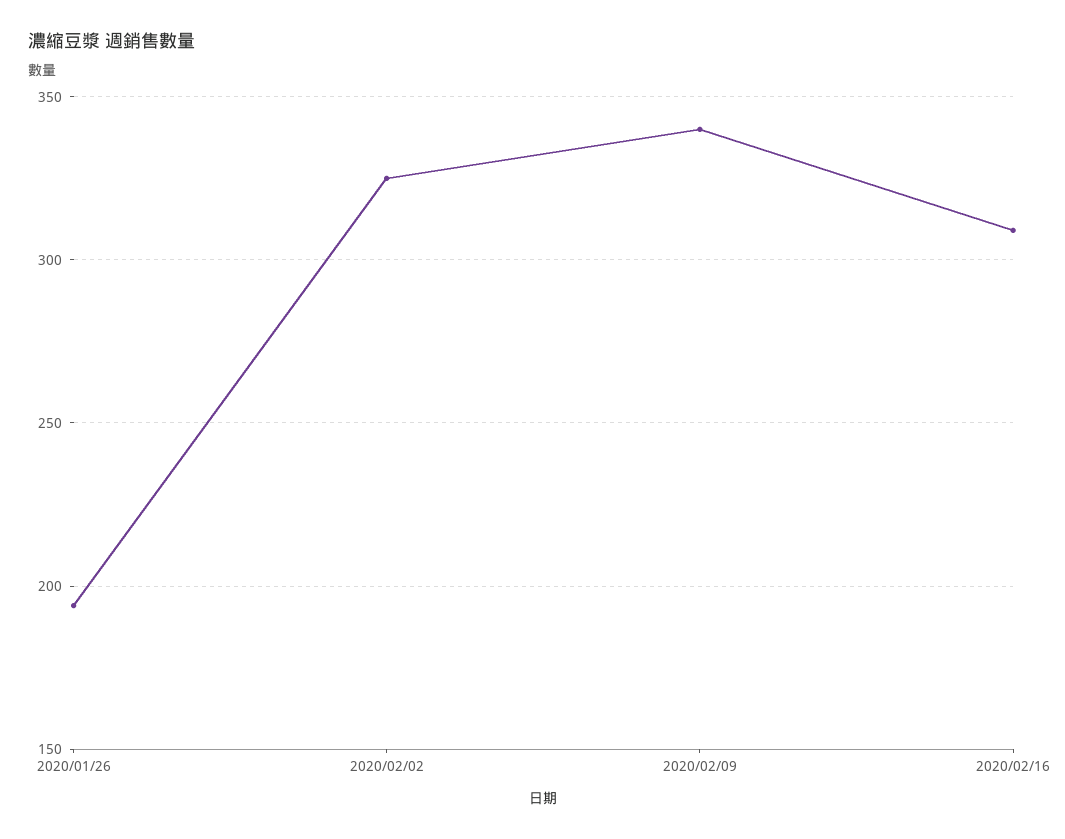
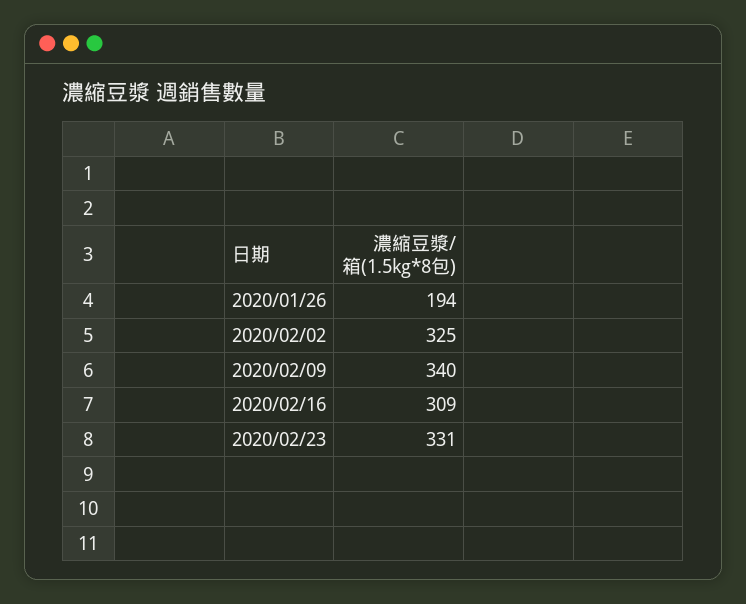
2020/02/23: none -> 331

